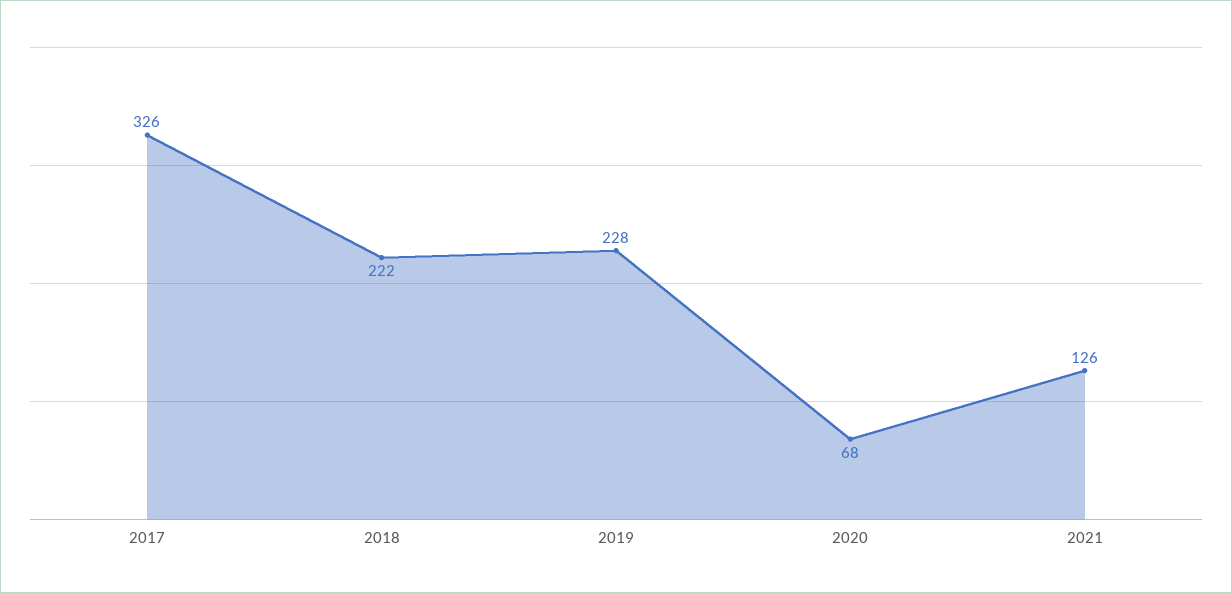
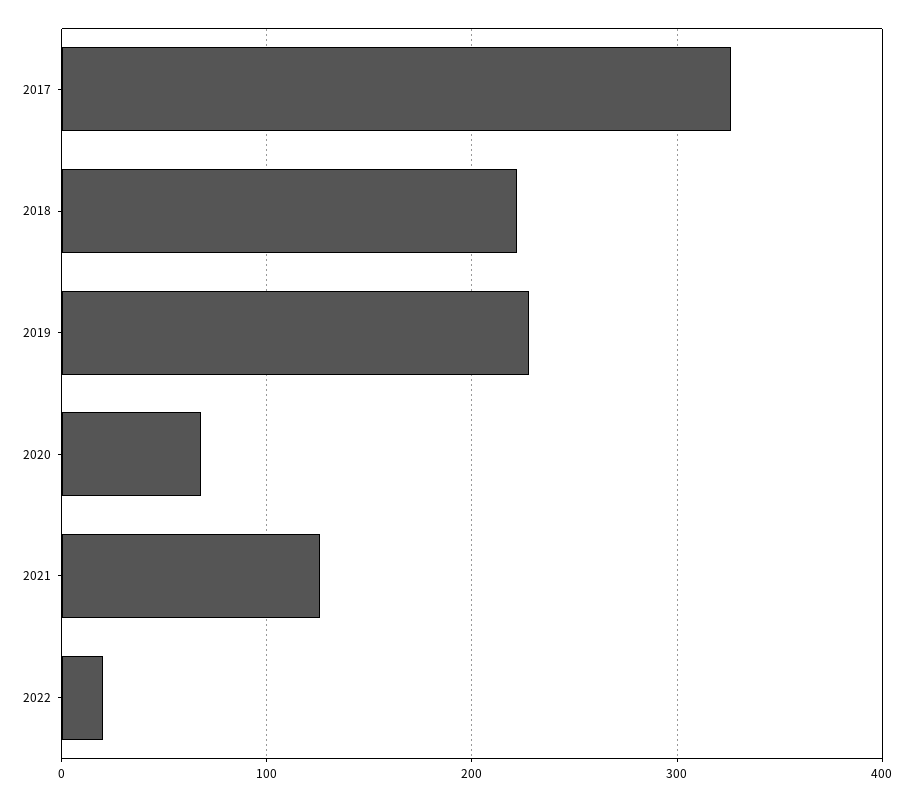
2022: none -> 20

